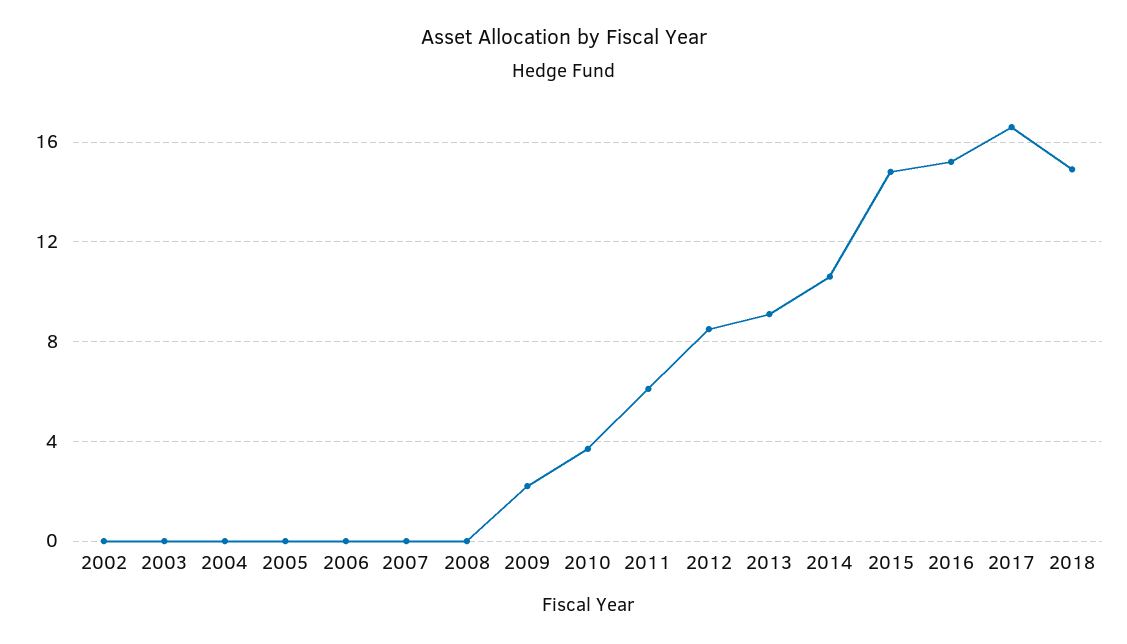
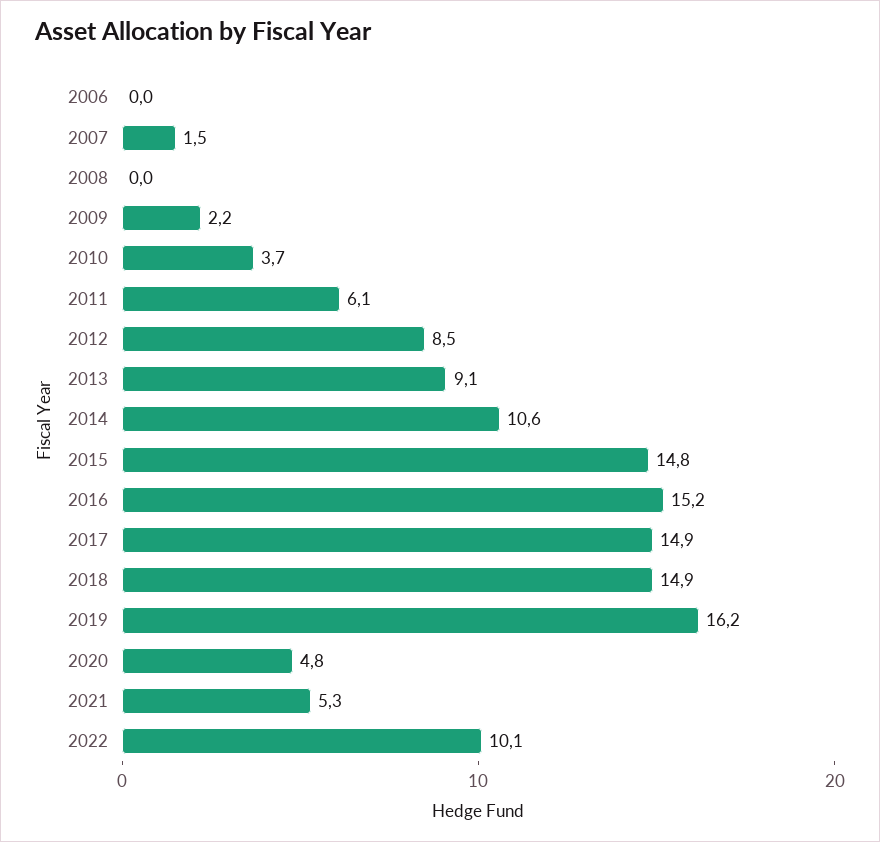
2002: 0 -> none
2003: 0 -> none
2004: 0 -> none
2005: 0 -> none
2007: 0 -> 1.5
2017: 16.5 -> 14.9
2019: none -> 16.2
2020: none -> 4.8
2021: none -> 5.3
2022: none -> 10.1

